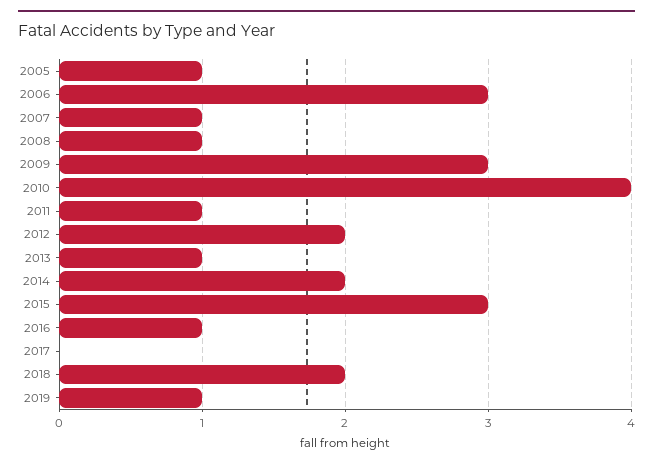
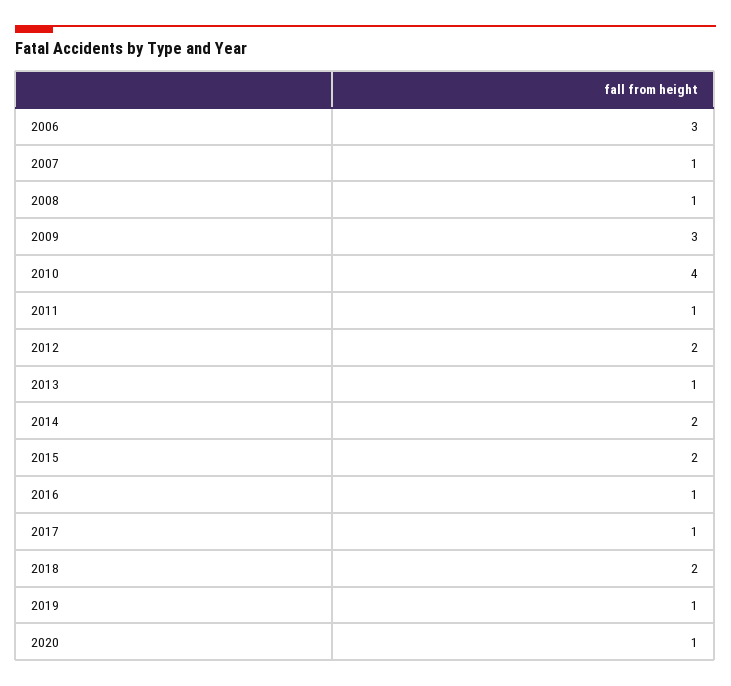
2005: 1 -> none
2015: 3 -> 2
2017: 0 -> 1
2020: none -> 1

